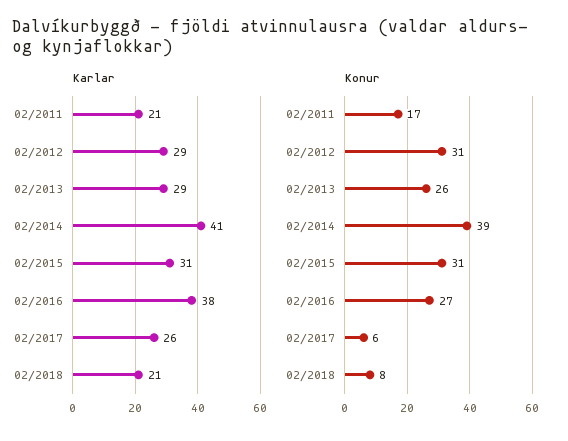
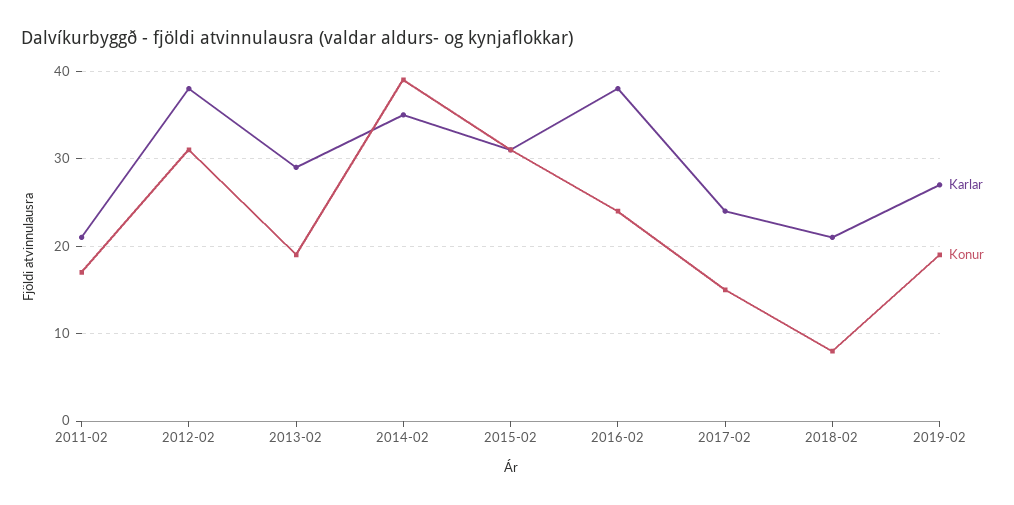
Karlar, 02/2012: 29 -> 38
Karlar, 02/2014: 41 -> 35
Karlar, 02/2017: 26 -> 24
Konur, 02/2013: 26 -> 19
Konur, 02/2016: 27 -> 24
Konur, 02/2017: 6 -> 15
Karlar, 2019-02: none -> 27
Konur, 2019-02: none -> 19

